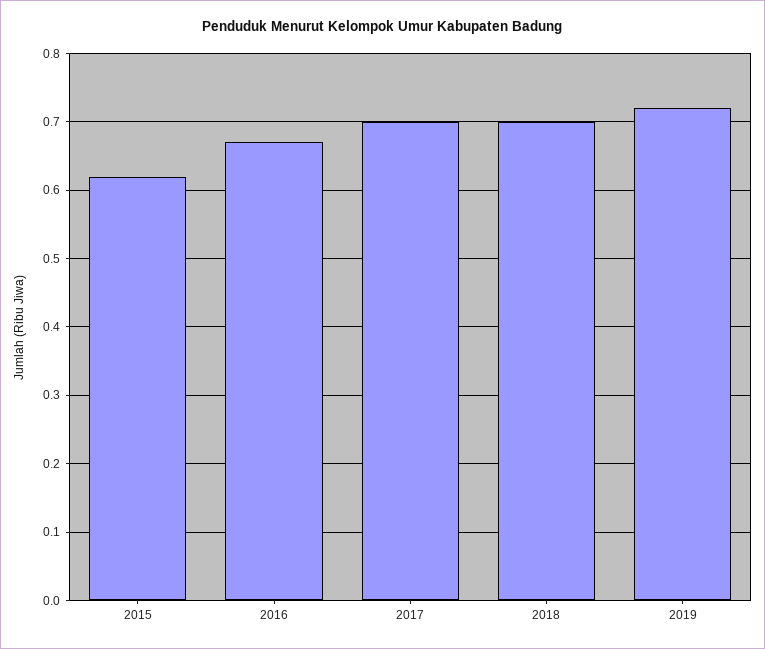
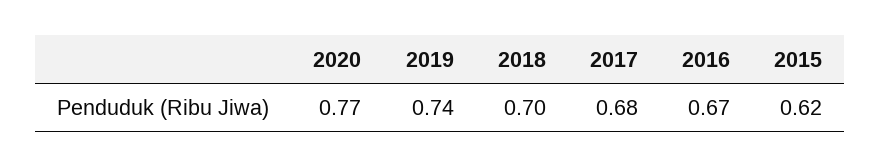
2017: 0.7 -> 0.68
2019: 0.72 -> 0.74
2020: none -> 0.77

